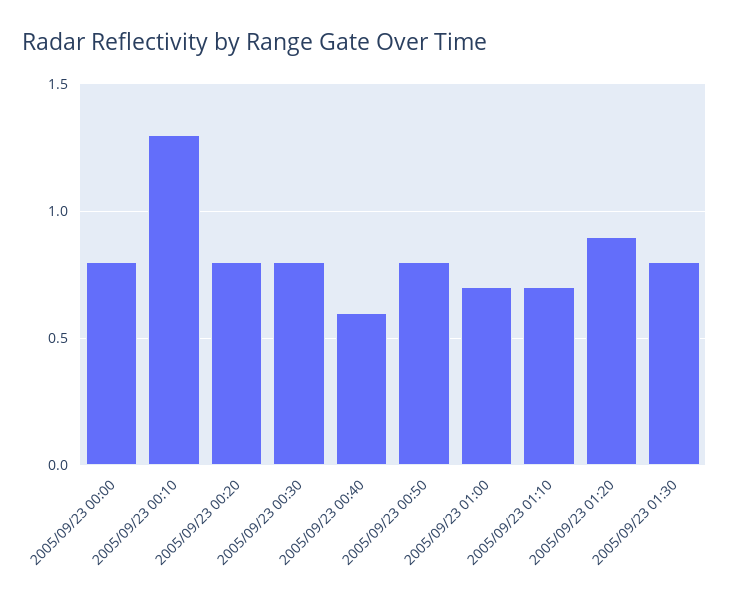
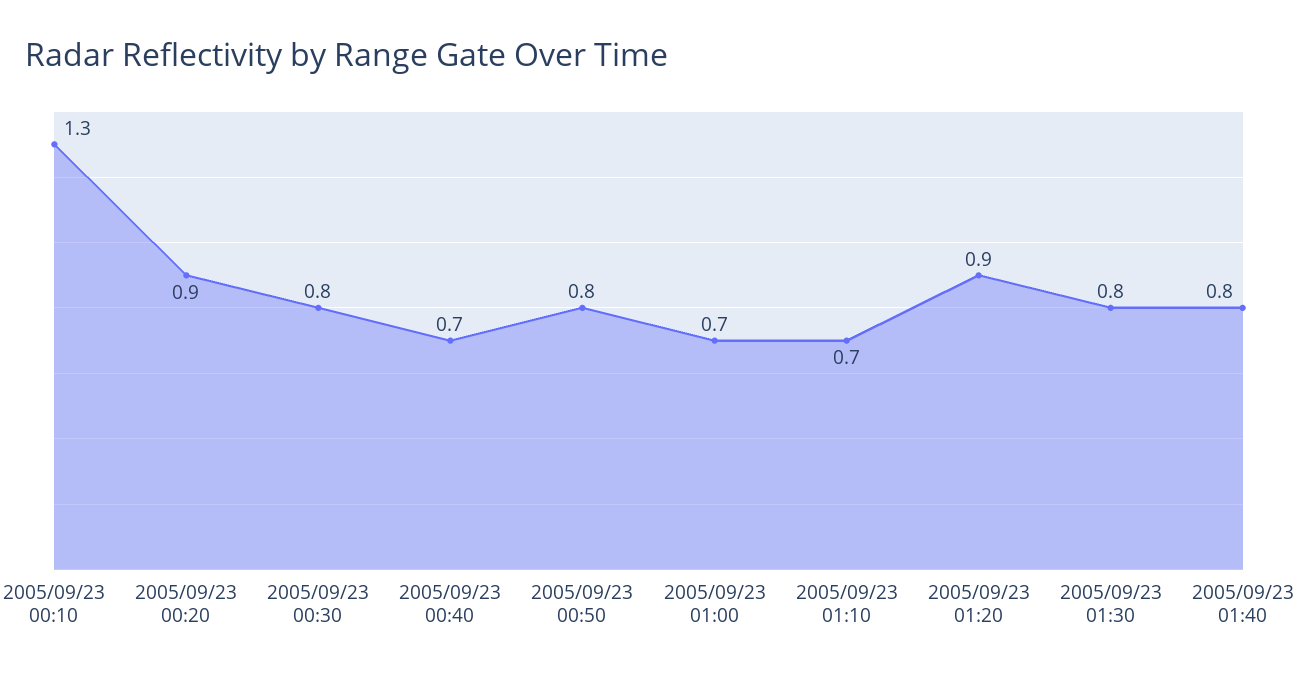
2005/09/23 00:00: 0.8 -> none
2005/09/23 00:20: 0.8 -> 0.9
2005/09/23 00:40: 0.6 -> 0.7
2005/09/23 01:40: none -> 0.8

